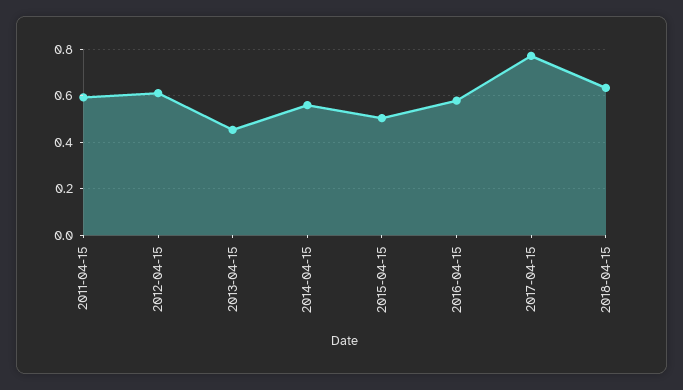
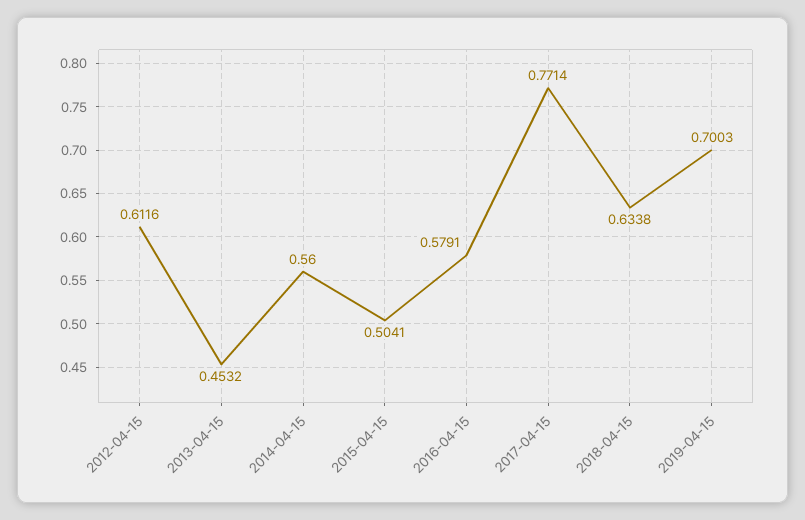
2011-04-15: 0.6 -> none
2019-04-15: none -> 0.7003

